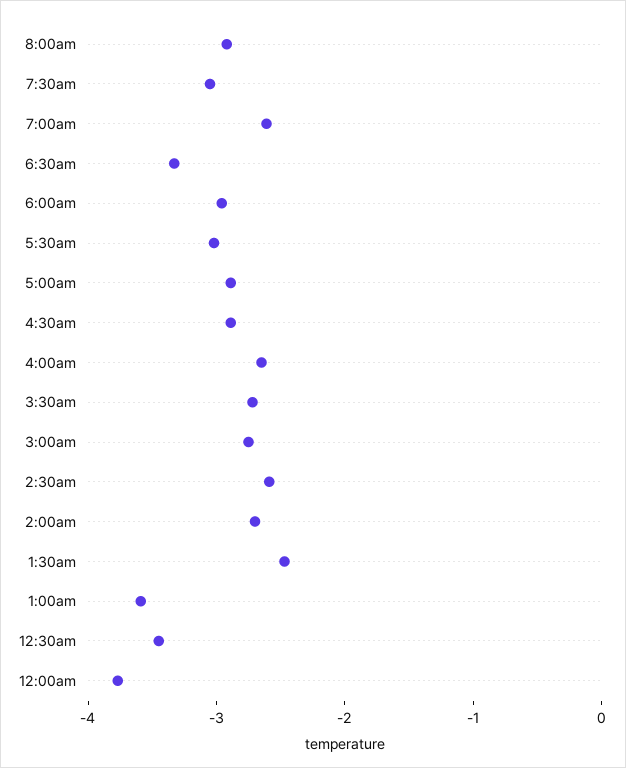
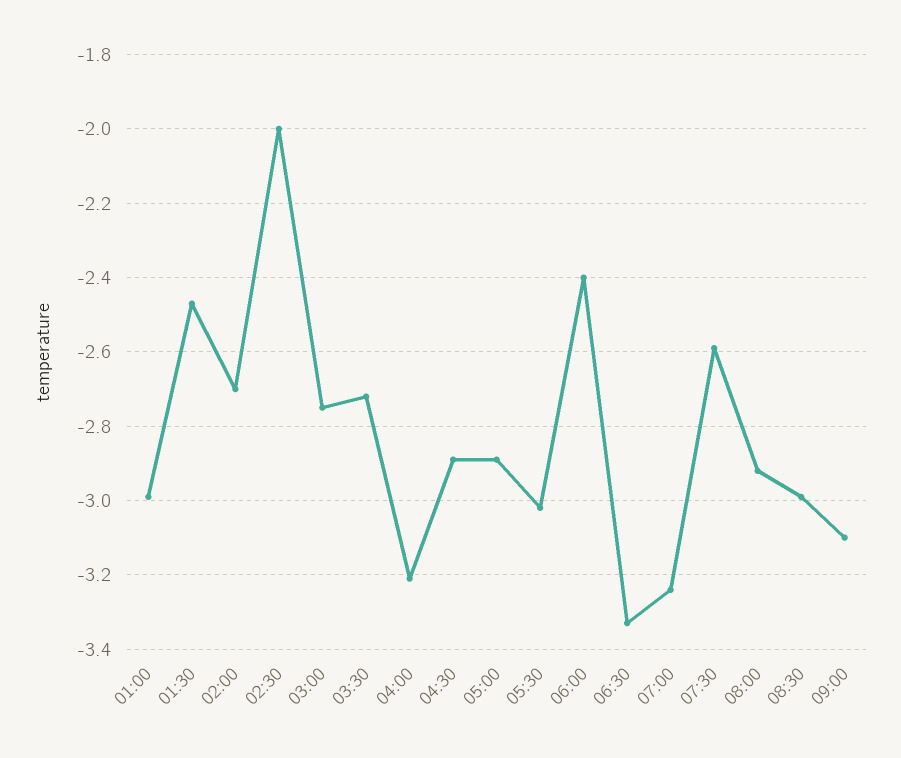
7:30am: -3 -> -2.6
7:00am: -2.6 -> -3.25
6:00am: -3 -> -2.4
4:00am: -2.6 -> -3.2
2:30am: -2.6 -> -2
1:00am: -3.6 -> -3
12:30am: -3.4 -> none
12:00am: -3.8 -> none
08:30: none -> -3
09:00: none -> -3.1

